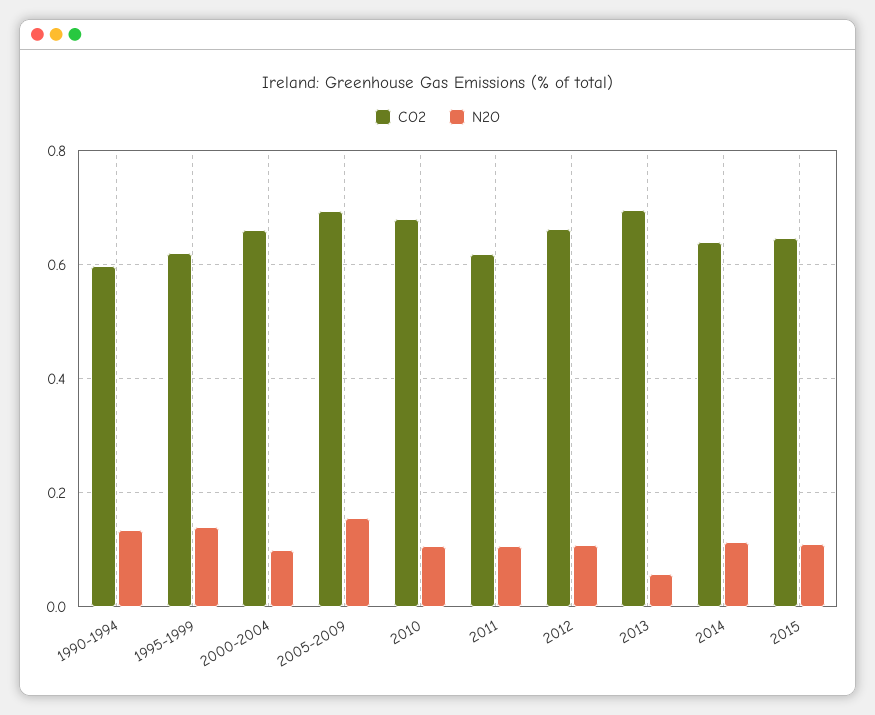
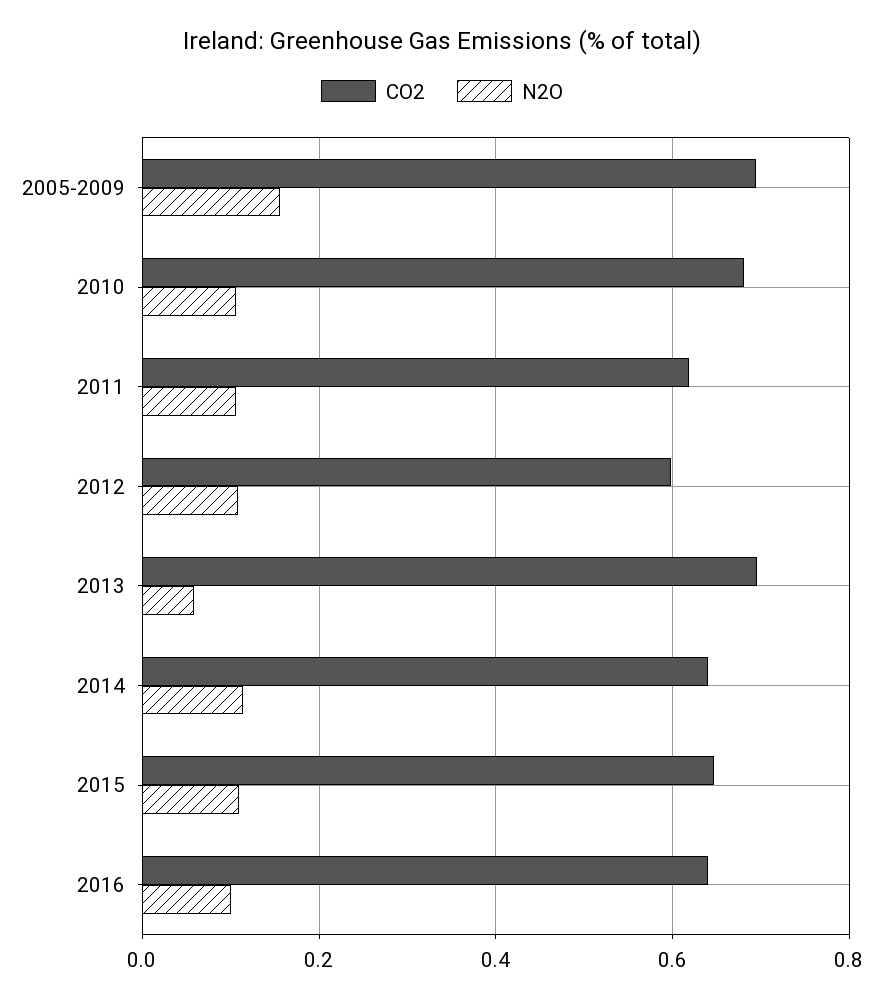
CO2, 1990-1994: 0.6 -> none
N2O, 1990-1994: 0.14 -> none
CO2, 1995-1999: 0.62 -> none
N2O, 1995-1999: 0.14 -> none
CO2, 2000-2004: 0.66 -> none
N2O, 2000-2004: 0.1 -> none
CO2, 2012: 0.66 -> 0.6
CO2, 2016: none -> 0.64
N2O, 2016: none -> 0.1

